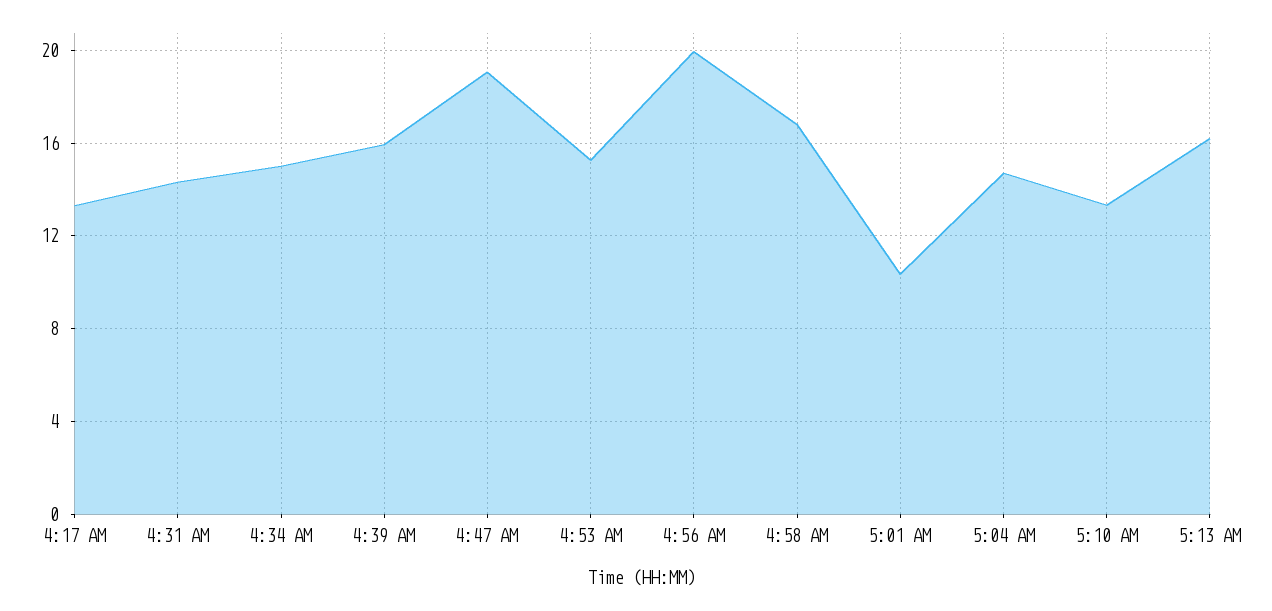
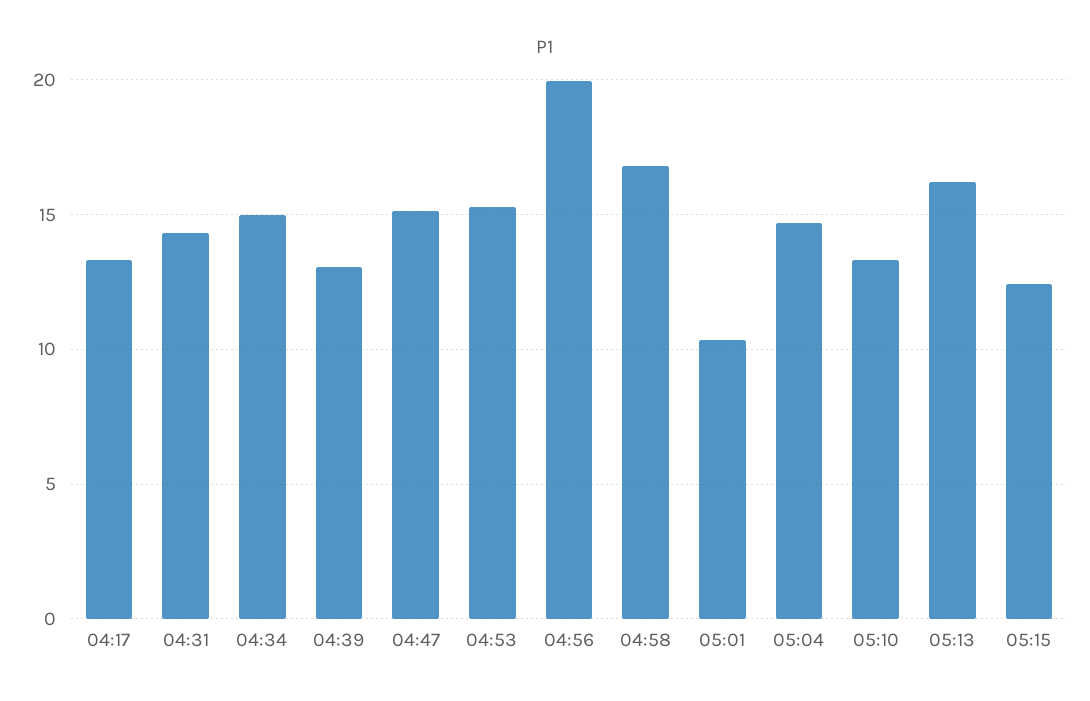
4:39 AM: 16 -> 13
4:47 AM: 19 -> 15
05:15: none -> 12.5

